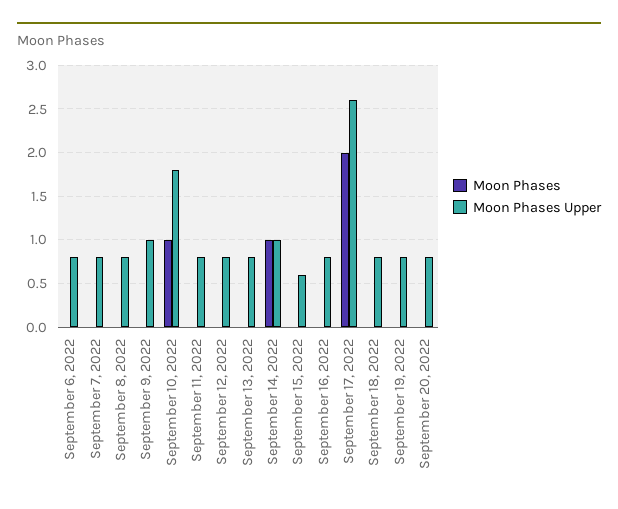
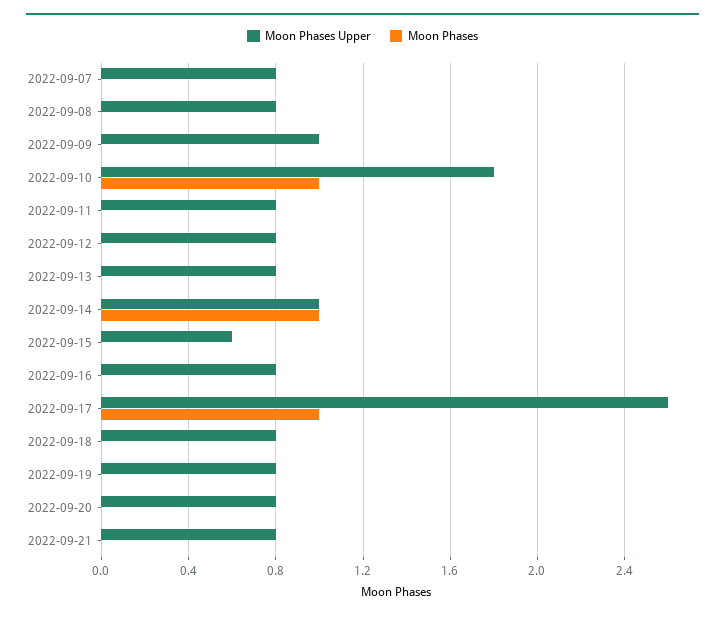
Moon Phases, September 6, 2022: 0 -> none
Moon Phases Upper, September 6, 2022: 0.8 -> none
Moon Phases, September 17, 2022: 2 -> 1
Moon Phases Upper, 2022-09-21: none -> 0.8
Moon Phases, 2022-09-21: none -> 0

